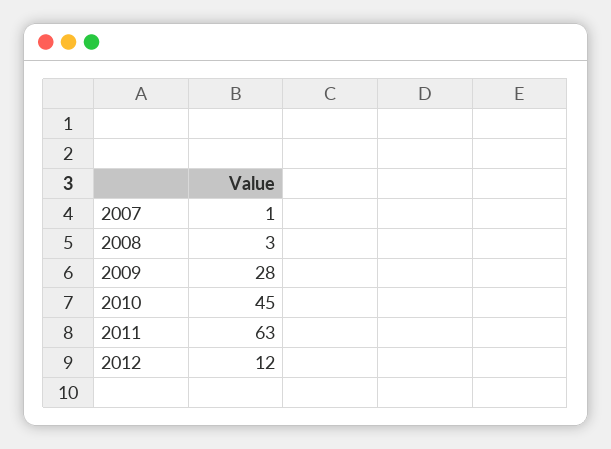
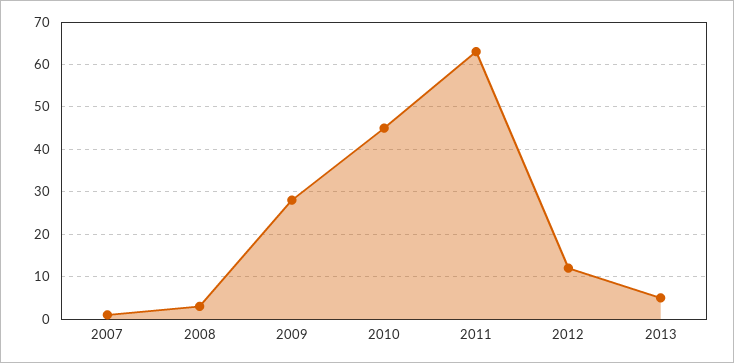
2013: none -> 5

